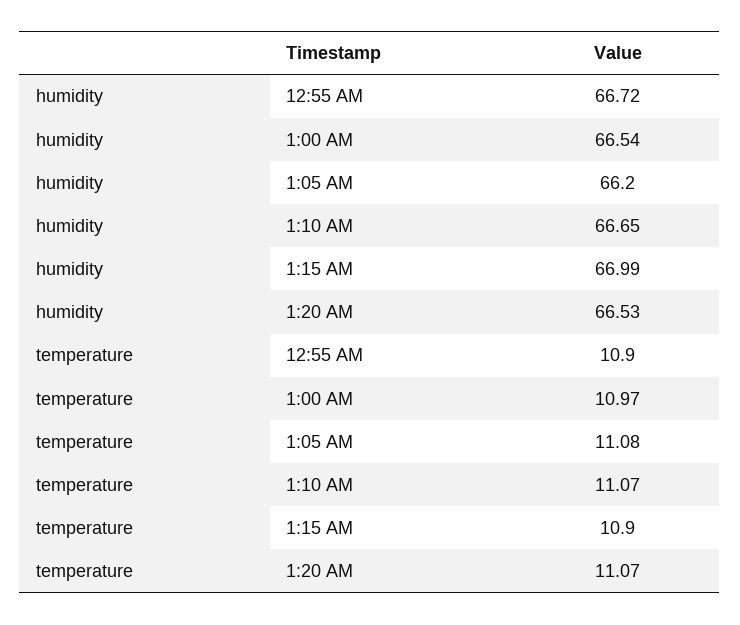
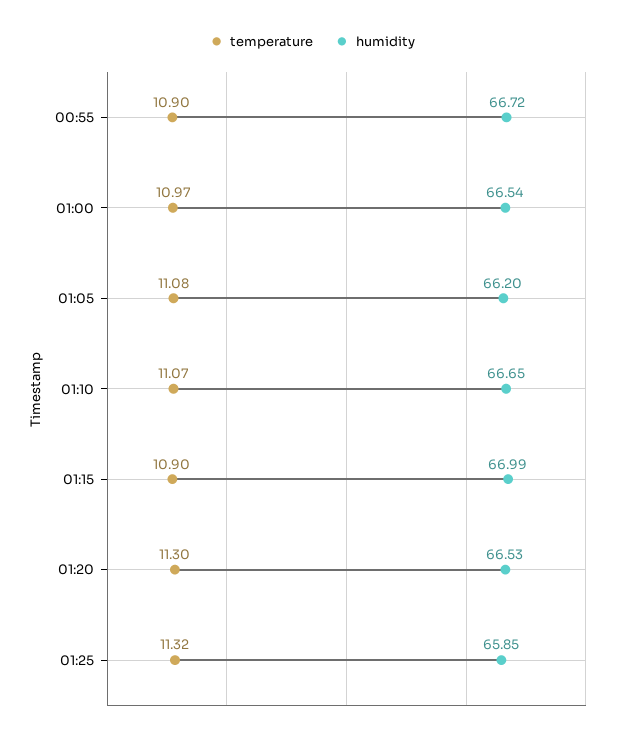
temperature, 1:20 AM: 11.07 -> 11.3
temperature, 01:25: none -> 11.32
humidity, 01:25: none -> 65.85

